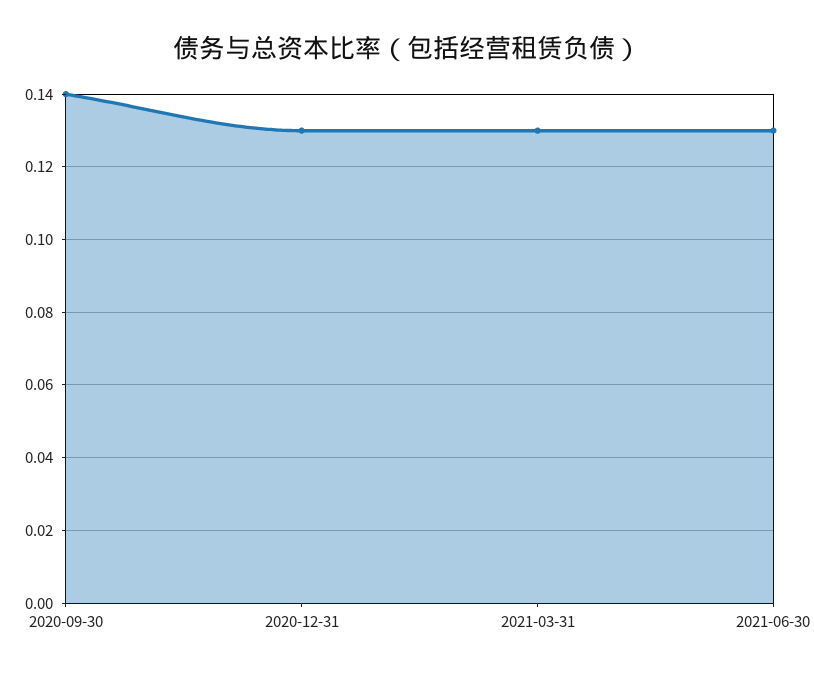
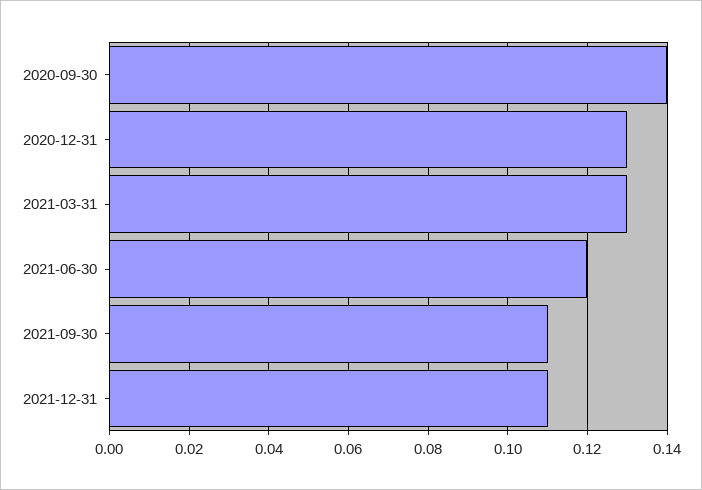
2021-06-30: 0.13 -> 0.12
2021-09-30: none -> 0.11
2021-12-31: none -> 0.11

